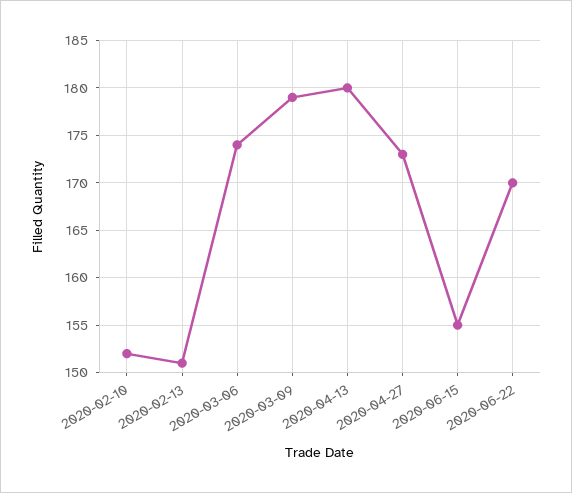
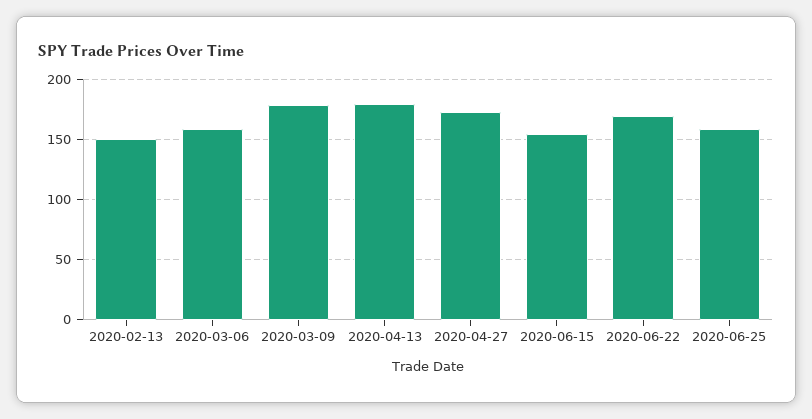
2020-02-10: 152 -> none
2020-03-06: 174 -> 160
2020-06-25: none -> 160

